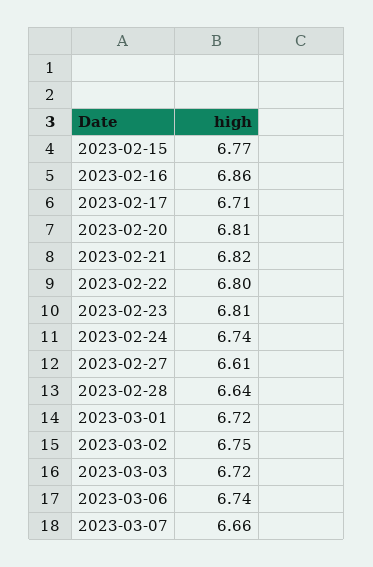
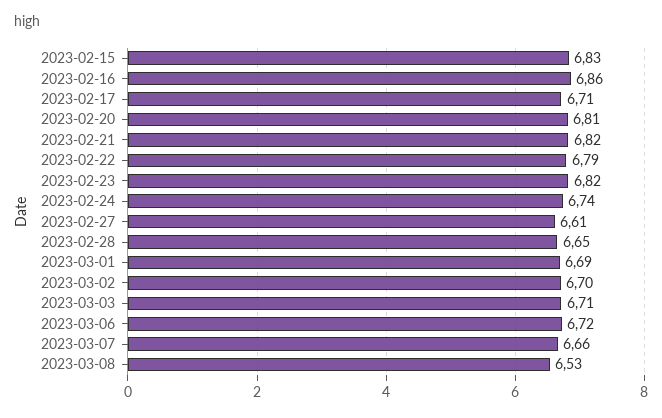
2023-02-15: 6.77 -> 6.83
2023-02-22: 6.8 -> 6.79
2023-02-23: 6.81 -> 6.82
2023-02-28: 6.64 -> 6.65
2023-03-01: 6.72 -> 6.69
2023-03-02: 6.75 -> 6.7
2023-03-03: 6.72 -> 6.71
2023-03-06: 6.74 -> 6.72
2023-03-08: none -> 6.53

